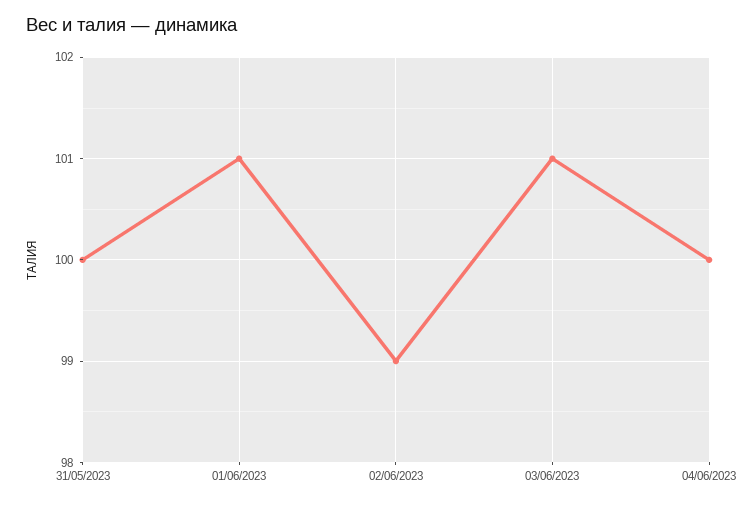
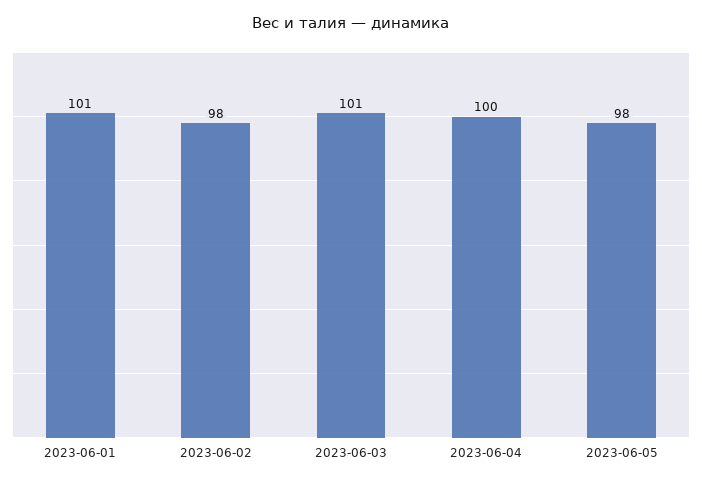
31/05/2023: 100 -> none
02/06/2023: 99 -> 98
2023-06-05: none -> 98

